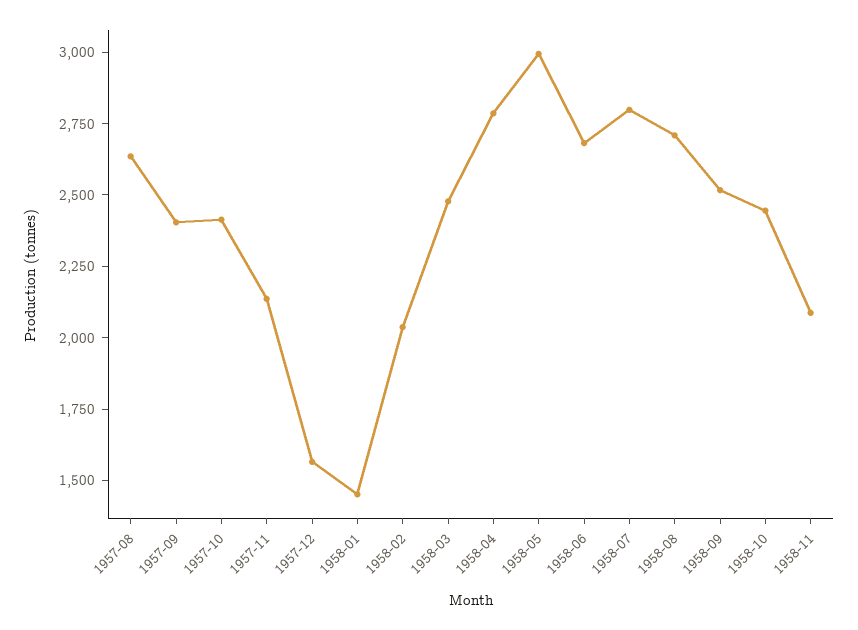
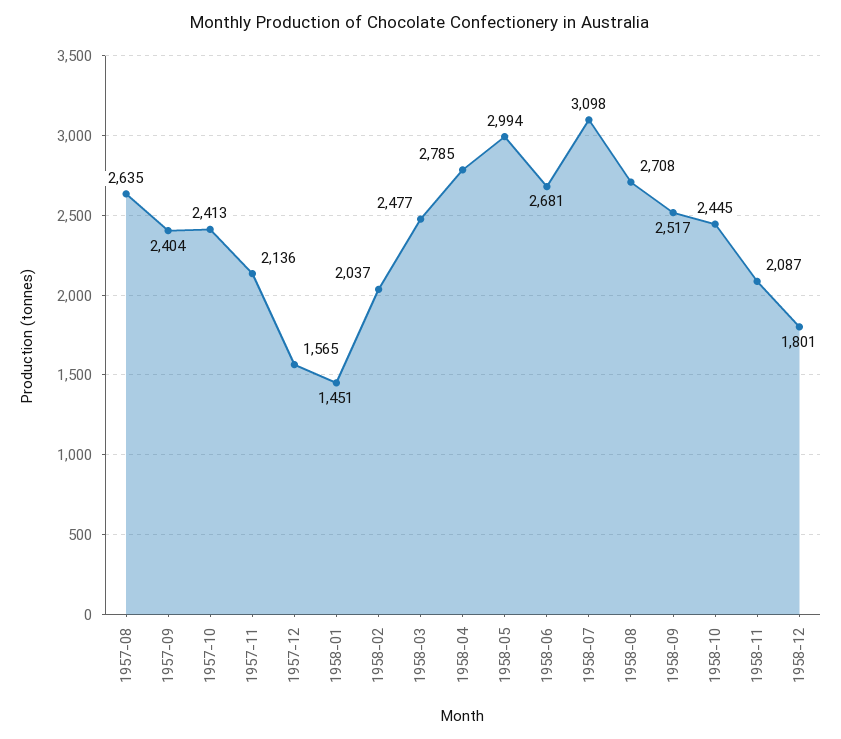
1958-07: 2800 -> 3098
1958-12: none -> 1801

